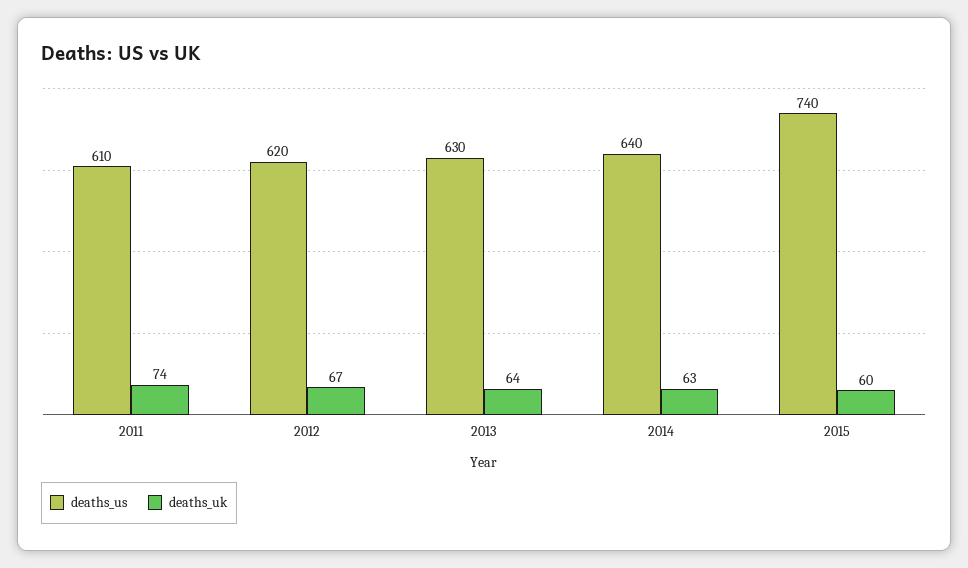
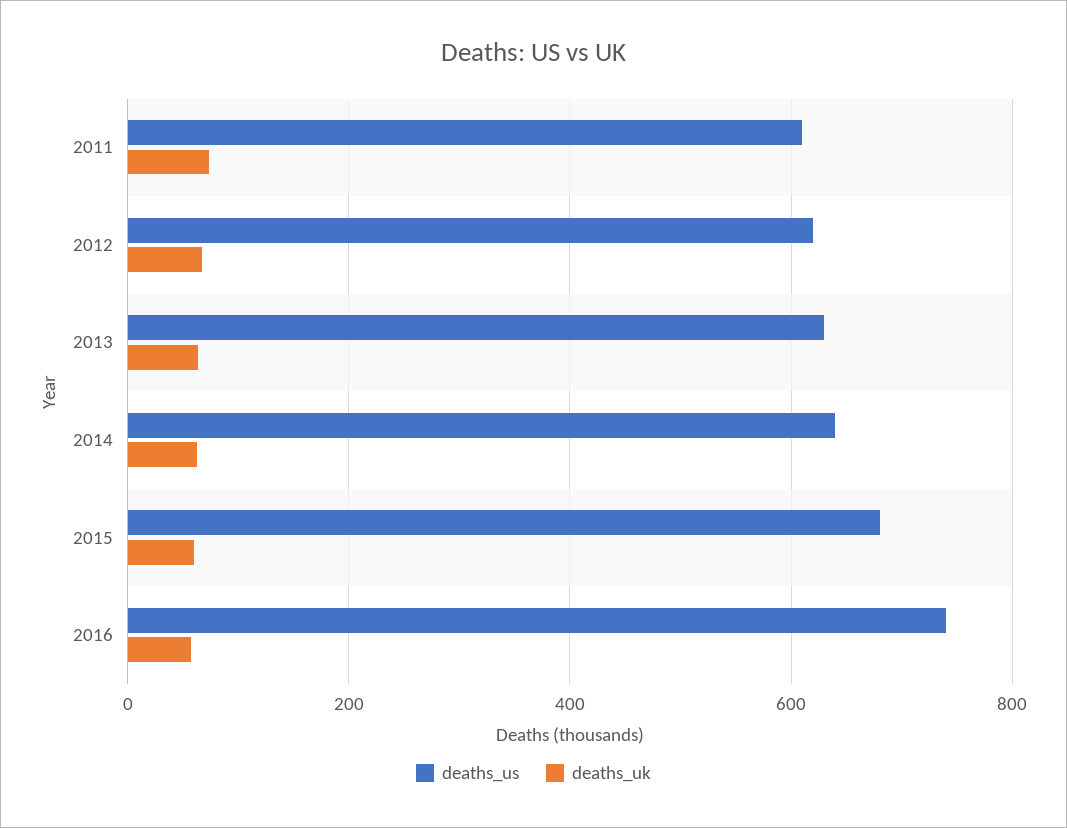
deaths_us, 2015: 740 -> 680
deaths_us, 2016: none -> 740
deaths_uk, 2016: none -> 60

